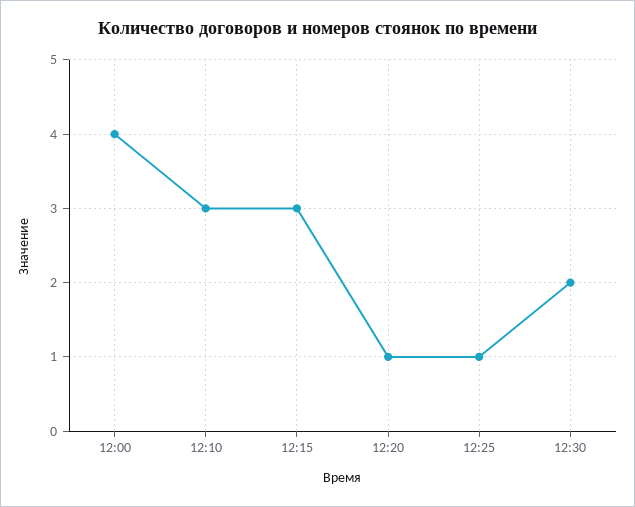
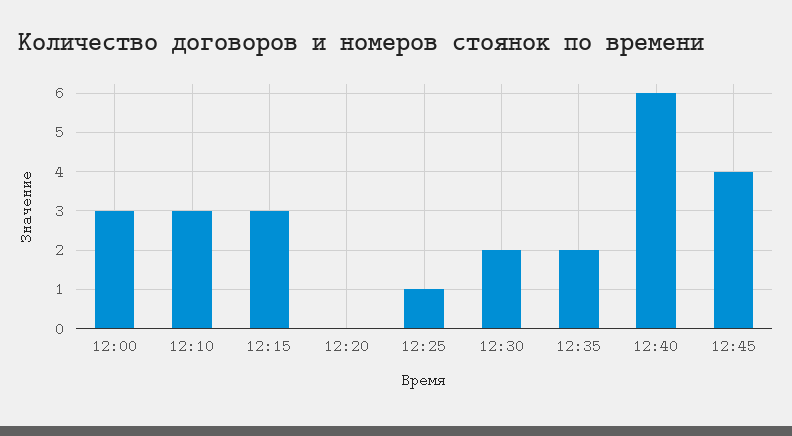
12:00: 4 -> 3
12:20: 1 -> 0
12:35: none -> 2
12:40: none -> 6
12:45: none -> 4

